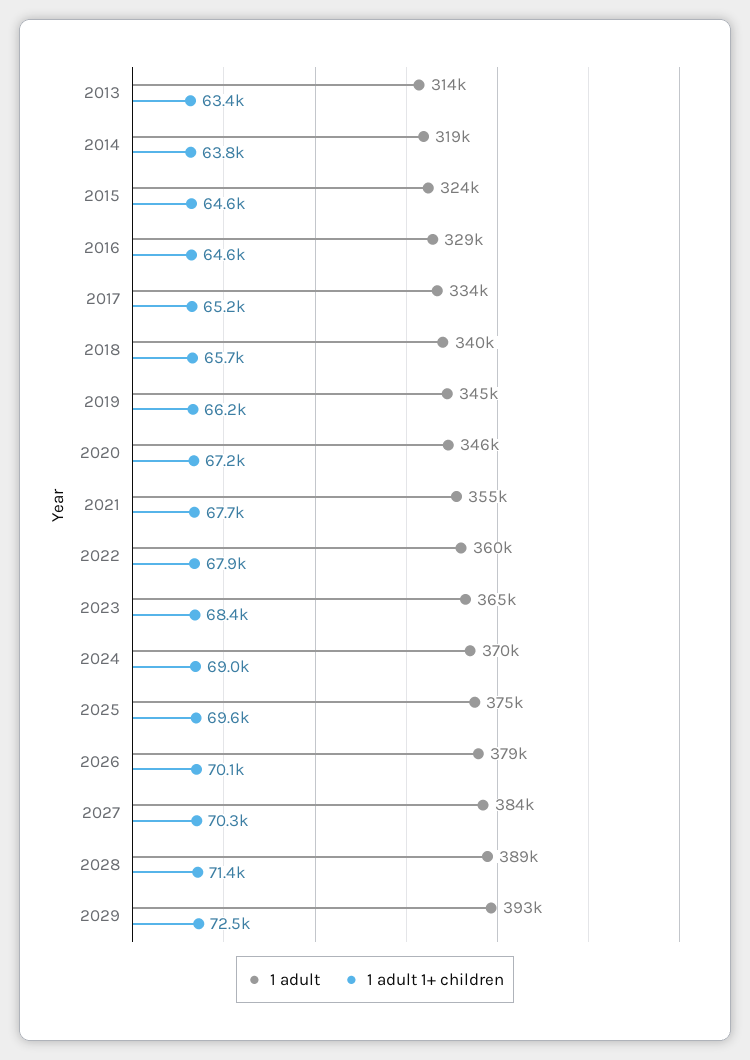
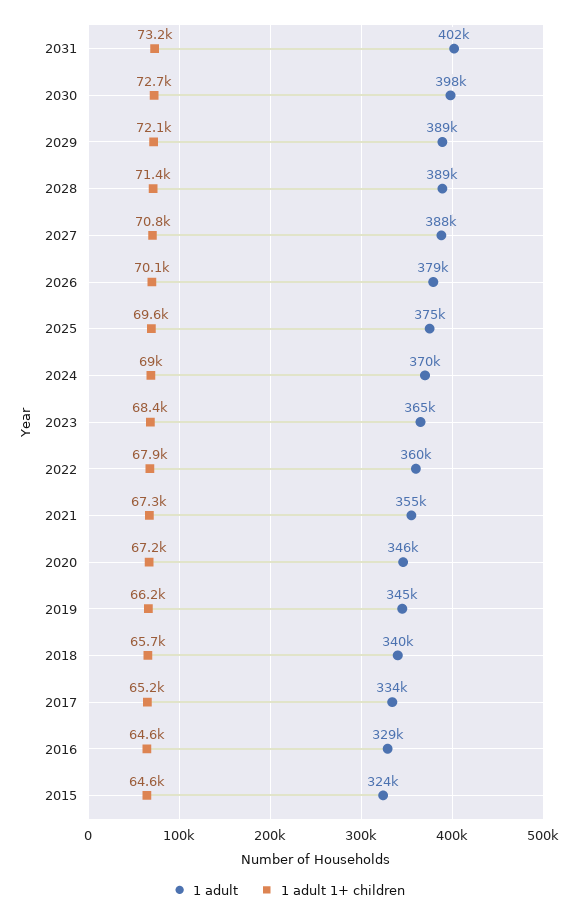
1 adult, 2013: 314000 -> none
1 adult 1+ children, 2013: 63400 -> none
1 adult, 2014: 319000 -> none
1 adult 1+ children, 2014: 63800 -> none
1 adult 1+ children, 2021: 67700 -> 67300
1 adult, 2027: 384000 -> 388000
1 adult 1+ children, 2027: 70300 -> 70800
1 adult, 2029: 393000 -> 389000
1 adult 1+ children, 2029: 72500 -> 72100
1 adult, 2031: none -> 402000
1 adult 1+ children, 2031: none -> 73200
1 adult, 2030: none -> 398000
1 adult 1+ children, 2030: none -> 72700

